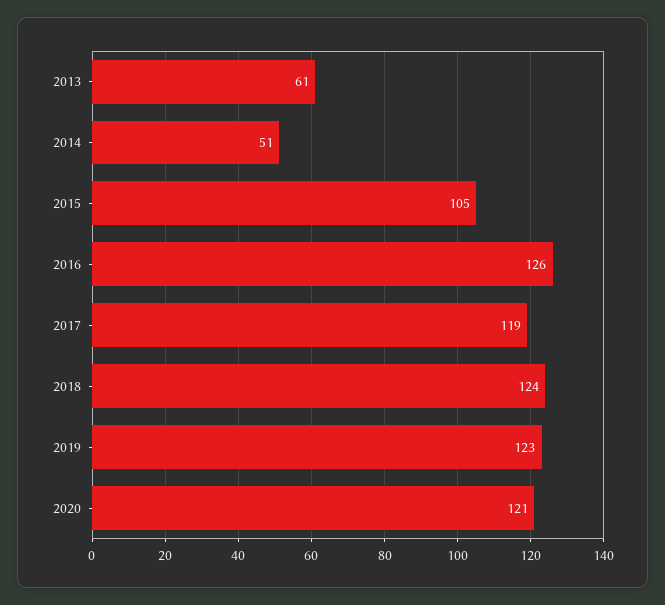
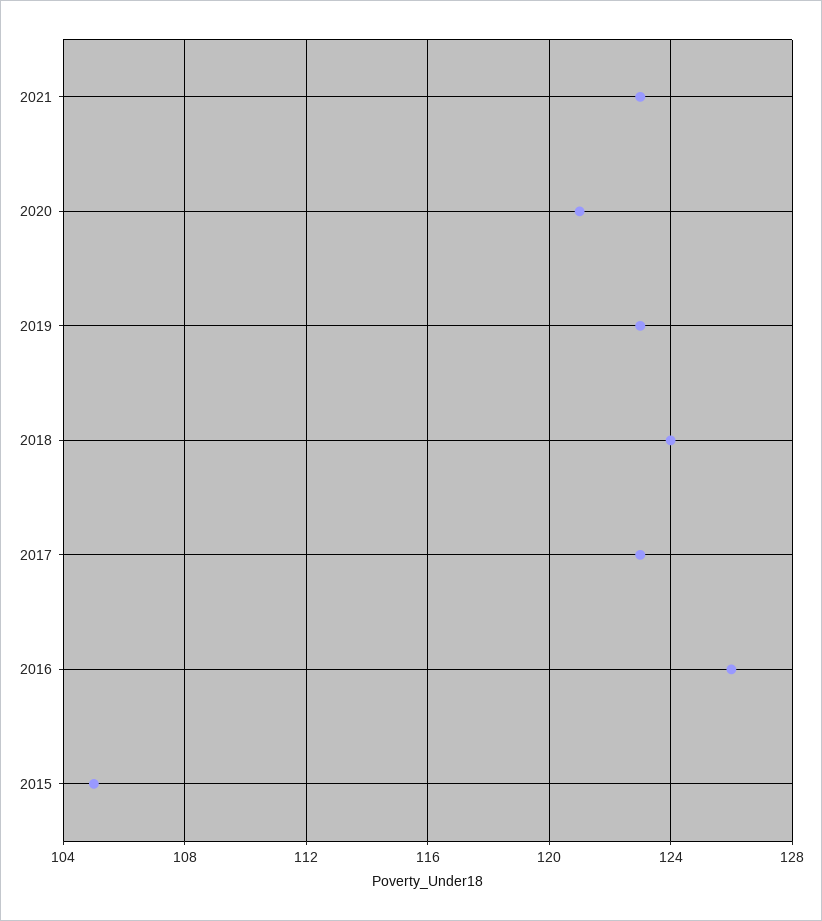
2013: 61 -> none
2014: 51 -> none
2017: 119 -> 123
2021: none -> 123

